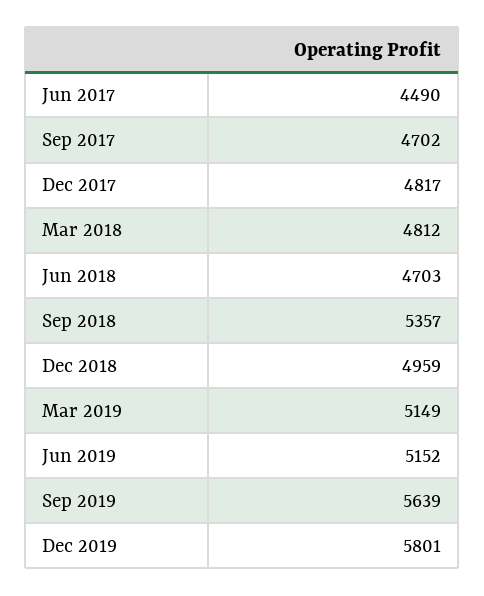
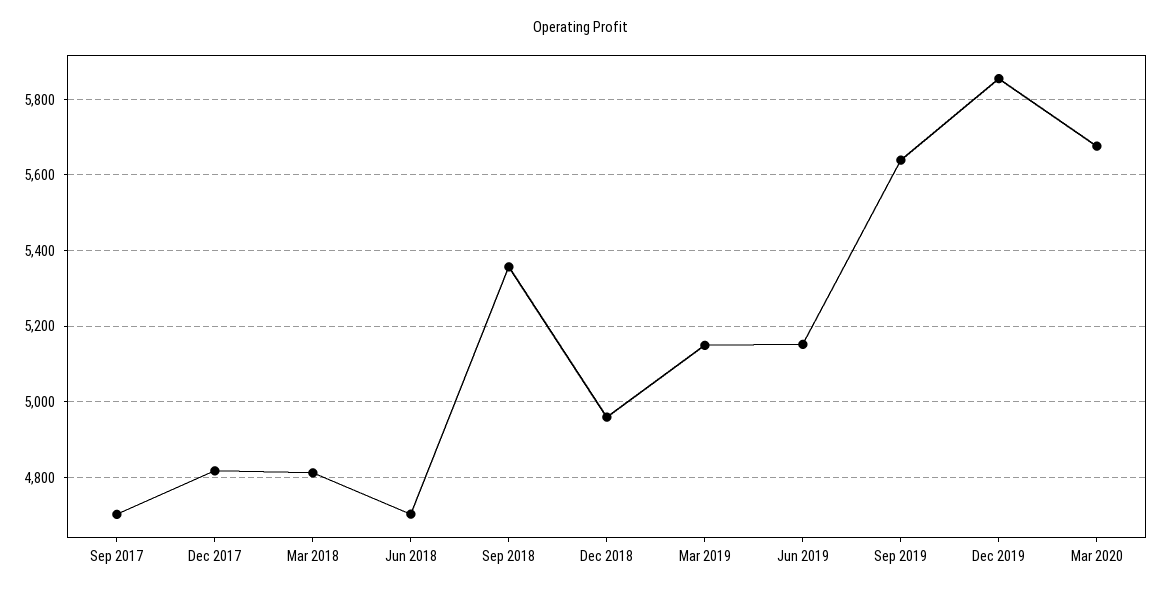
Jun 2017: 4490 -> none
Dec 2019: 5801 -> 5860
Mar 2020: none -> 5680

